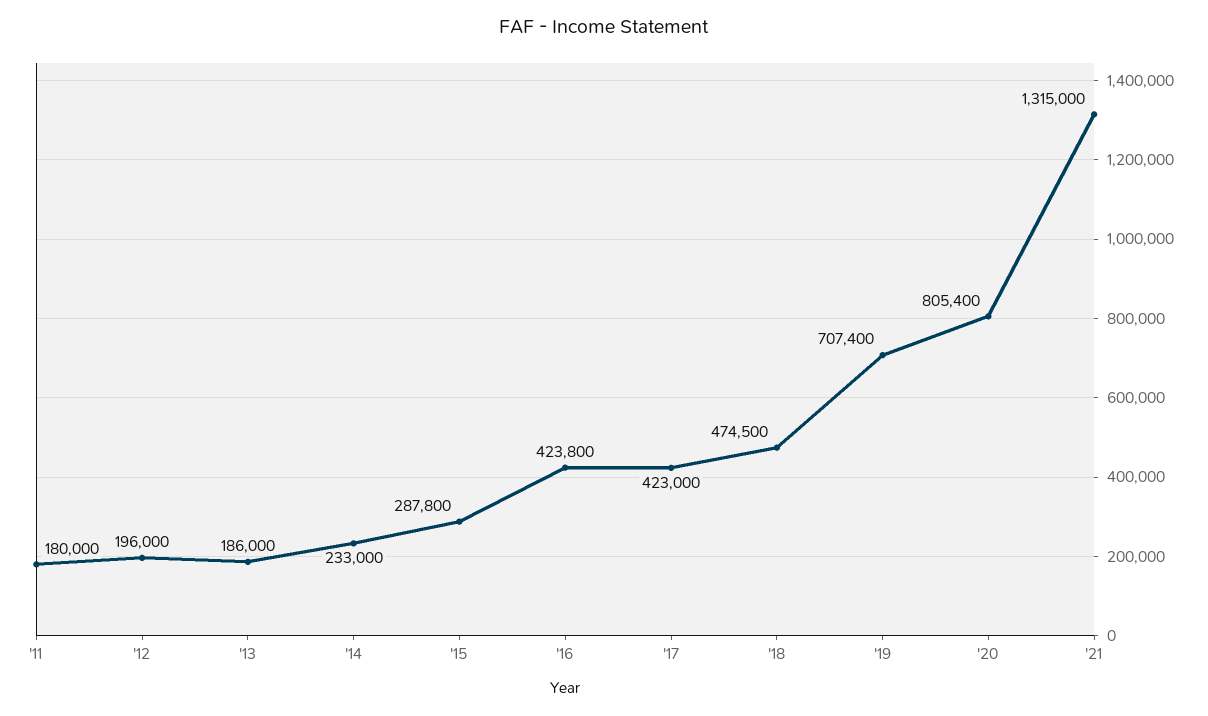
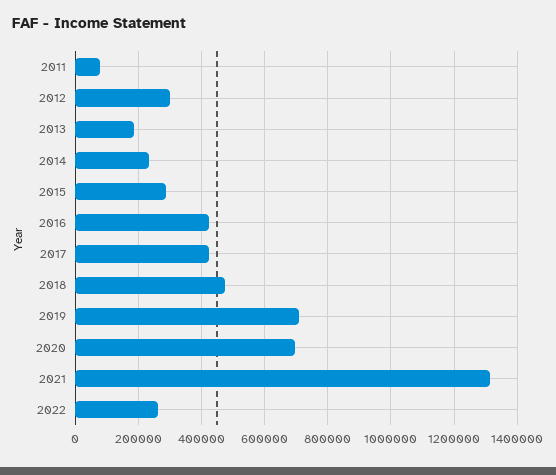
'11: 180000 -> 80000
'12: 196000 -> 300000
'20: 805400 -> 700000
2022: none -> 260000

